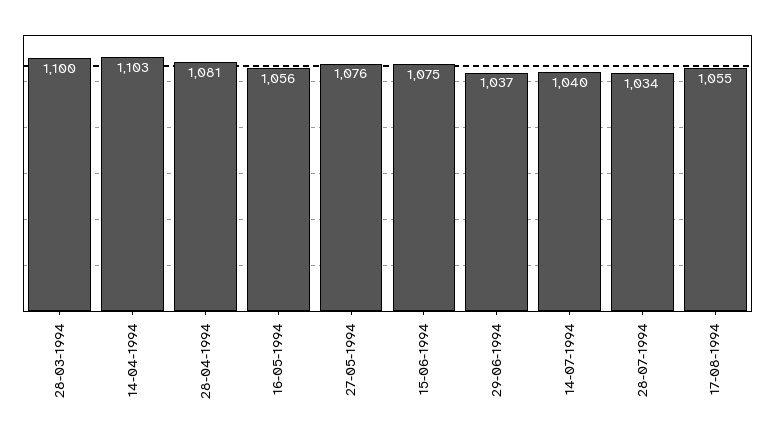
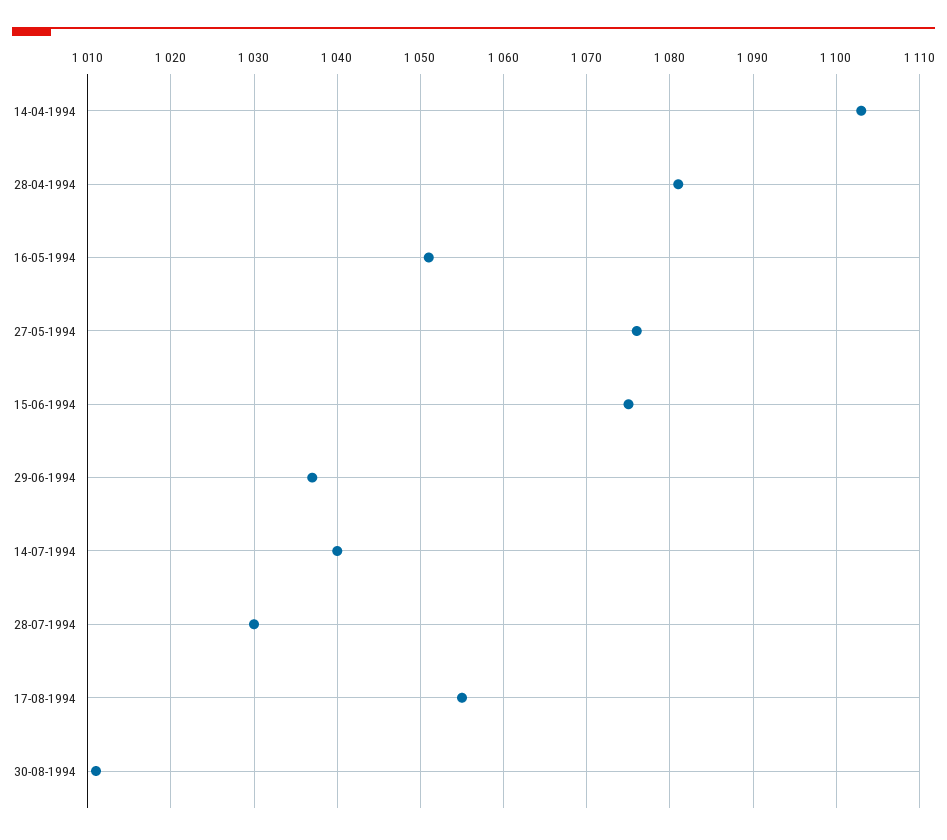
28-03-1994: 1100 -> none
16-05-1994: 1056 -> 1051
28-07-1994: 1034 -> 1030
30-08-1994: none -> 1011

